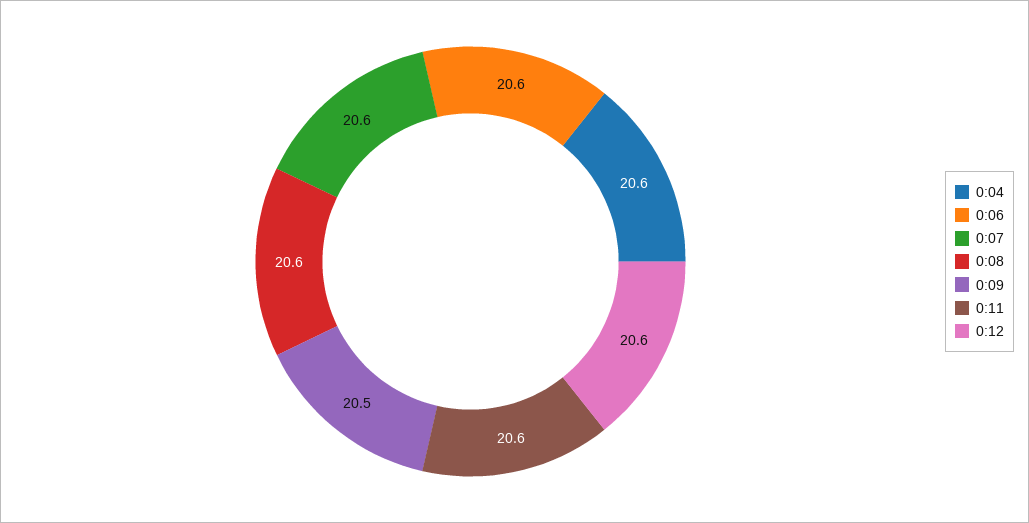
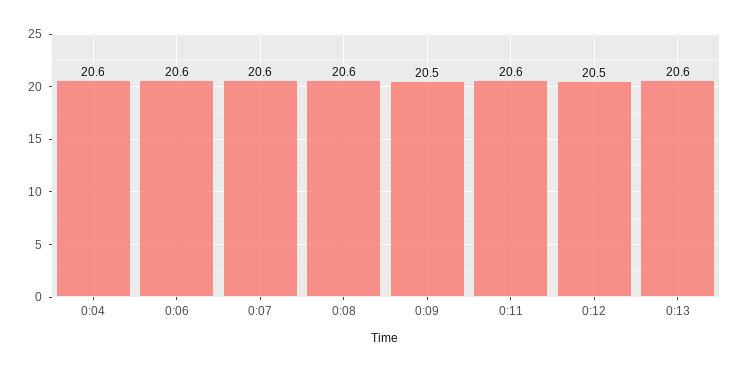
0:12: 20.6 -> 20.5
0:13: none -> 20.6

